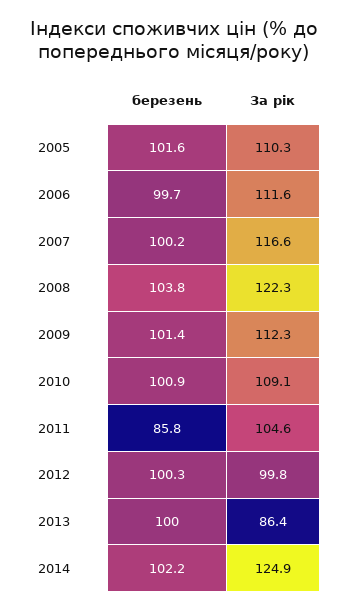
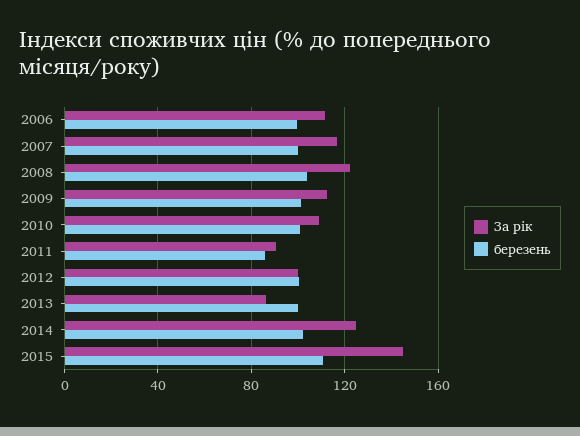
березень, 2005: 101.6 -> none
За рік, 2005: 110.3 -> none
За рік, 2011: 104.6 -> 90
За рік, 2015: none -> 145
березень, 2015: none -> 110

